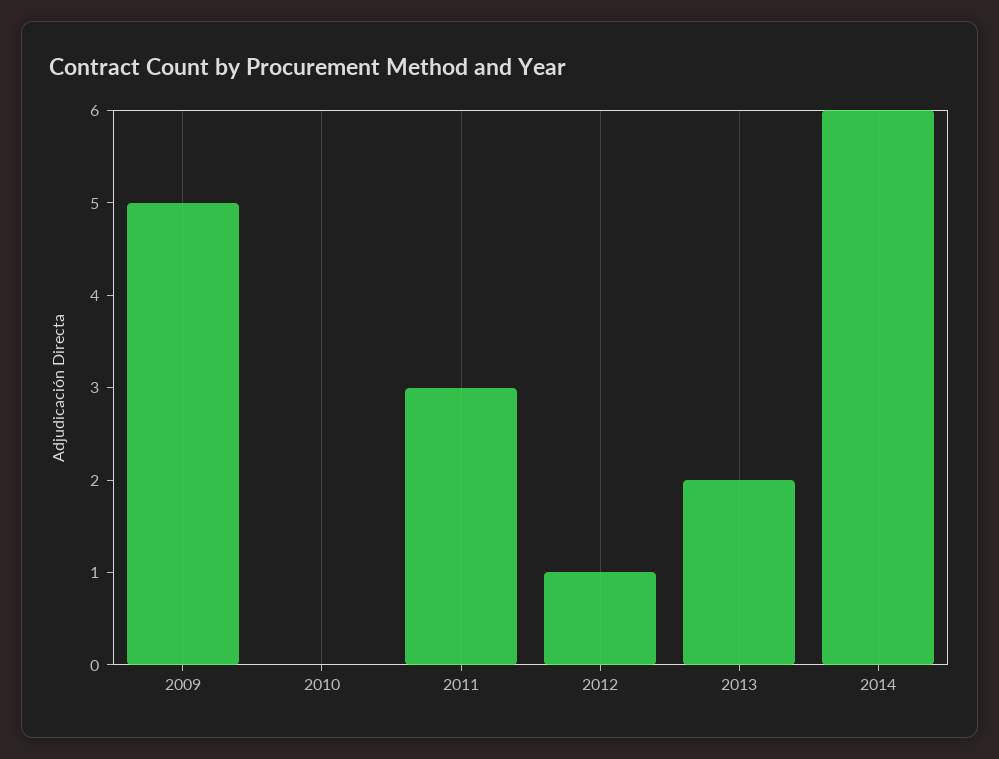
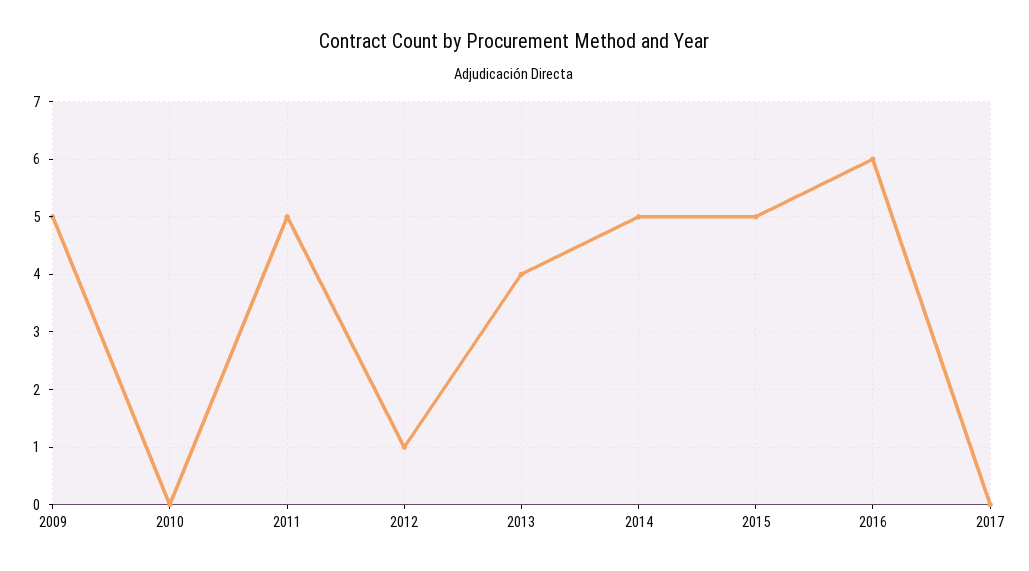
2011: 3 -> 5
2013: 2 -> 4
2014: 6 -> 5
2015: none -> 5
2016: none -> 6
2017: none -> 0

